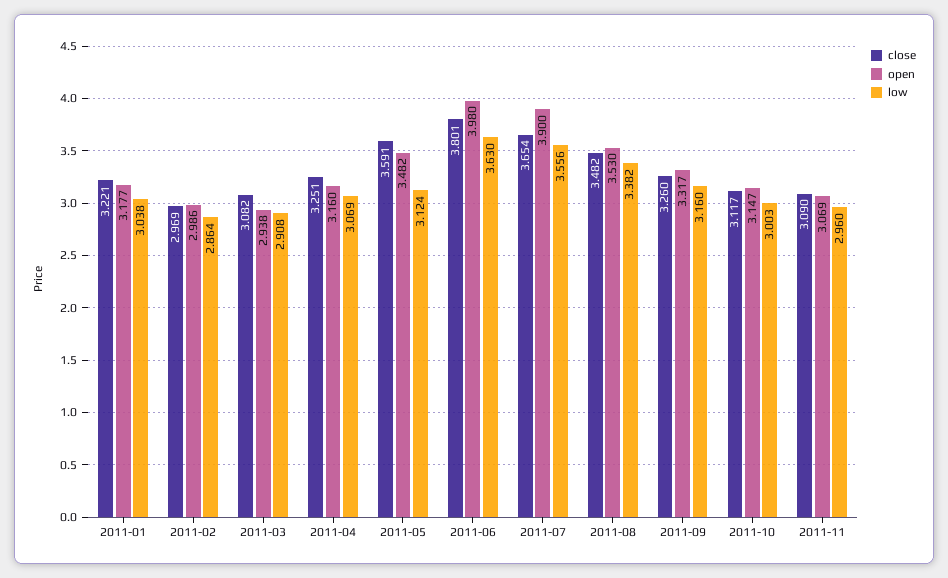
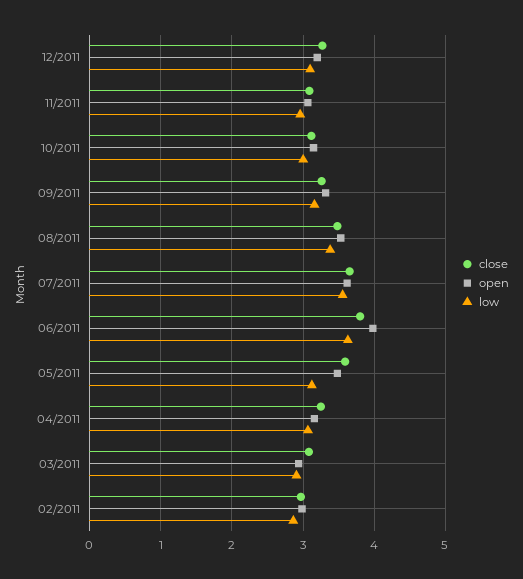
close, 2011-01: 3.221 -> none
open, 2011-01: 3.177 -> none
low, 2011-01: 3.038 -> none
open, 2011-07: 3.9 -> 3.6
close, 12/2011: none -> 3.3
open, 12/2011: none -> 3.2
low, 12/2011: none -> 3.1

